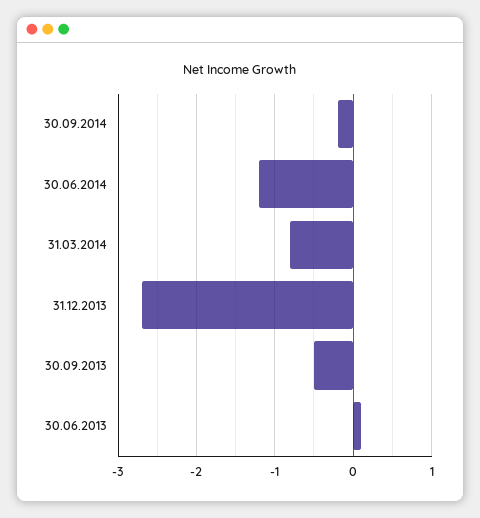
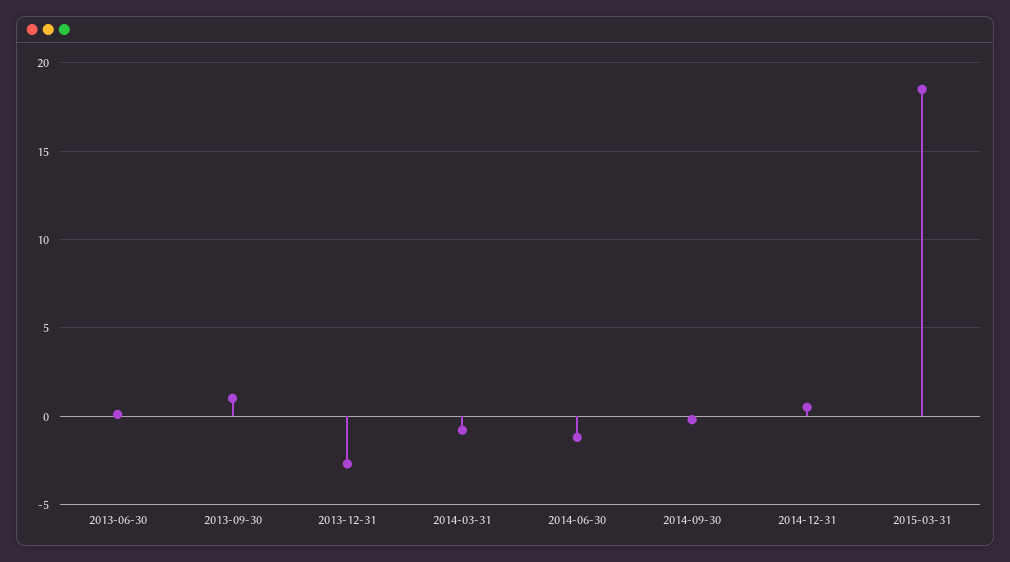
30.09.2013: -0.5 -> 1
2014-12-31: none -> 0.5
2015-03-31: none -> 18.5

